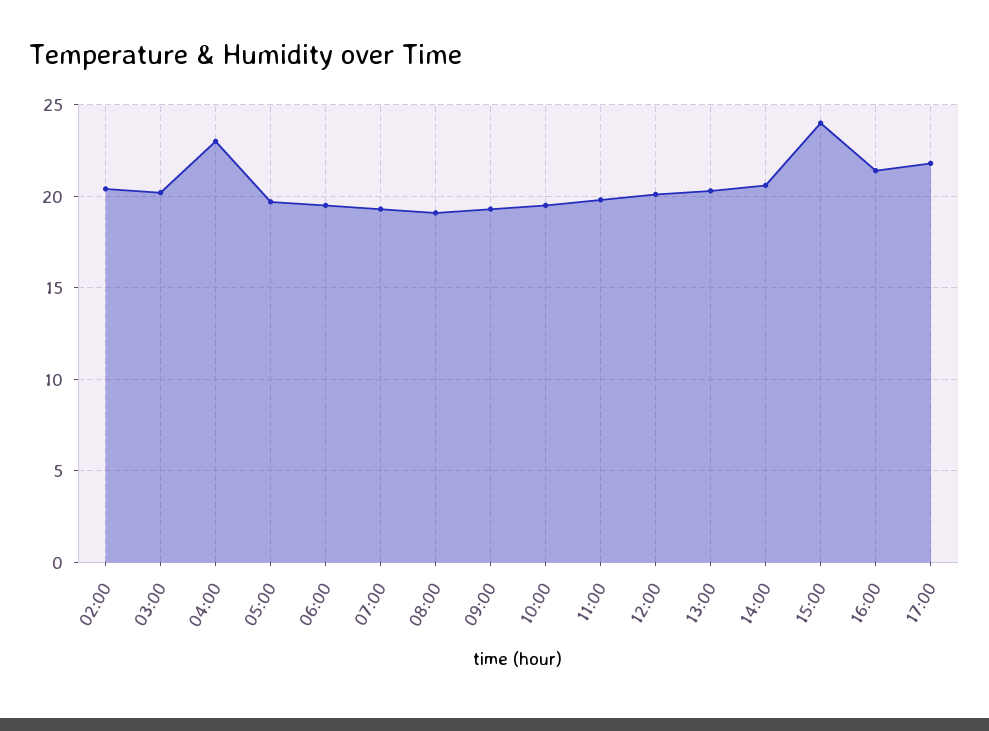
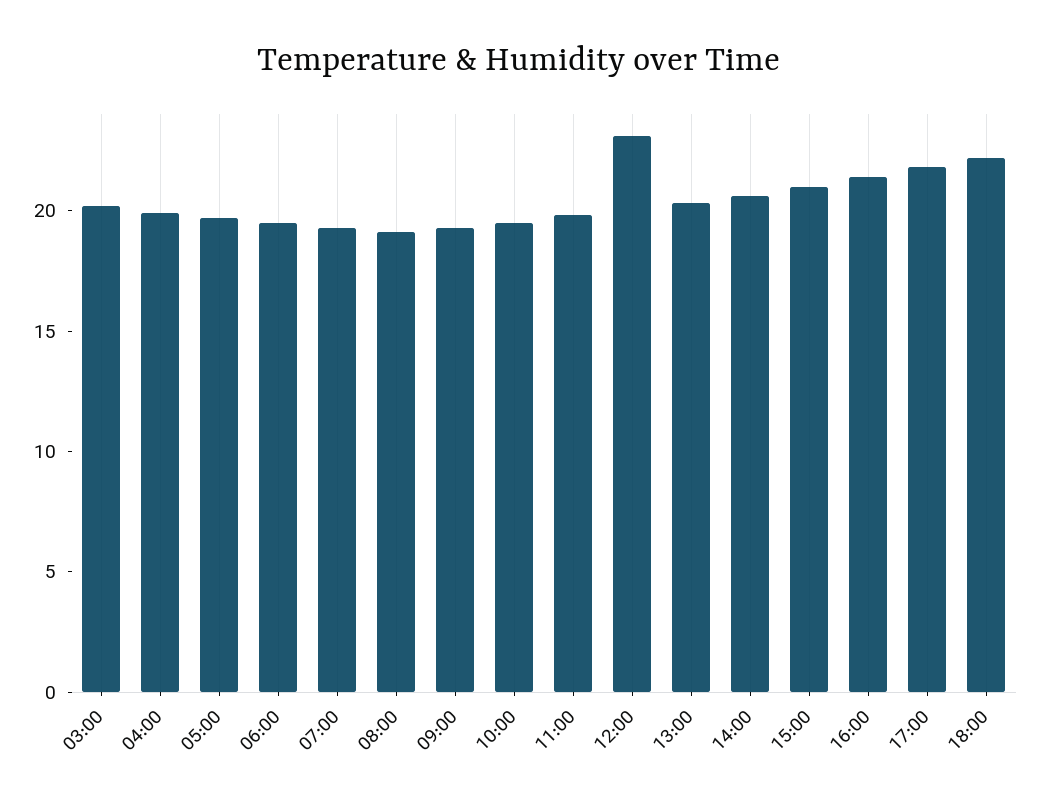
02:00: 20.5 -> none
04:00: 23 -> 20
12:00: 20 -> 23
15:00: 24 -> 21
18:00: none -> 22

